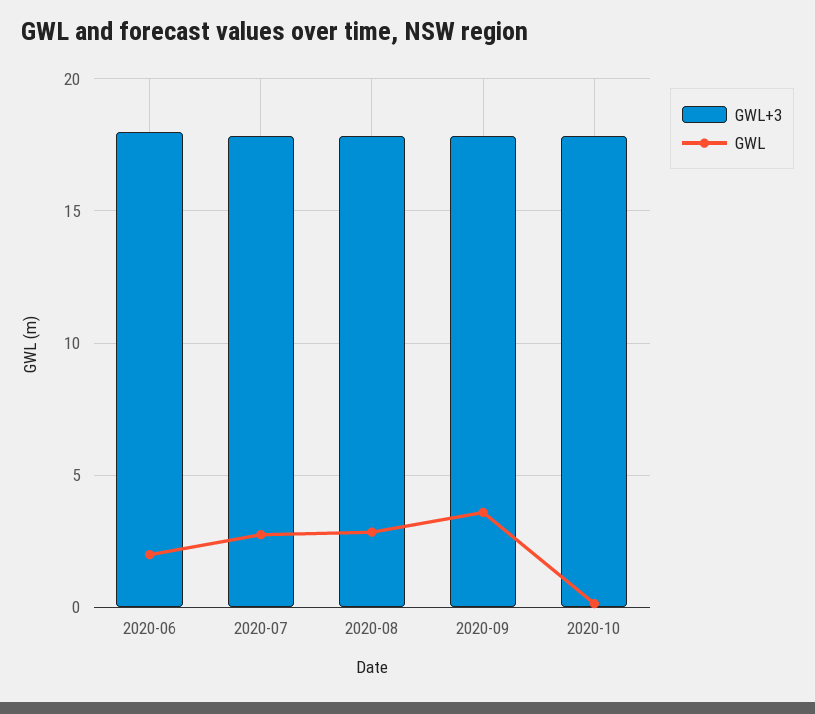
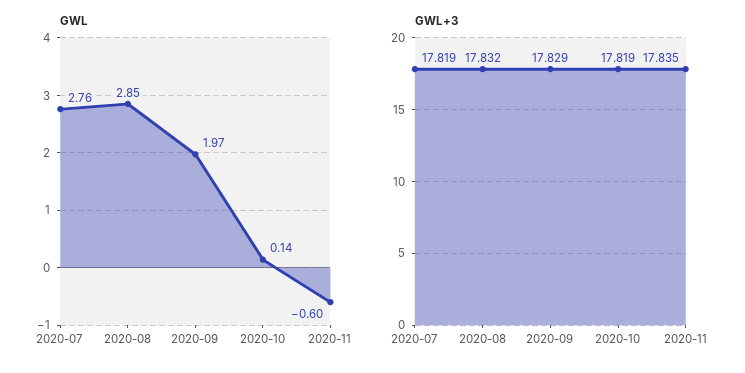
GWL+3, 2020-06: 18 -> none
GWL, 2020-06: 2 -> none
GWL, 2020-09: 3.5 -> 1.97
GWL, 2020-11: none -> -0.6
GWL+3, 2020-11: none -> 17.835

